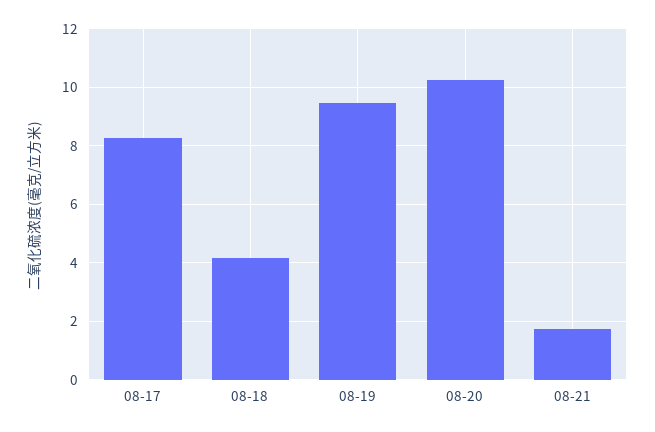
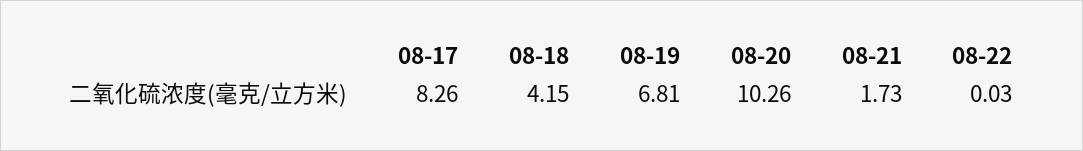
08-19: 9.5 -> 6.81
08-22: none -> 0.03

